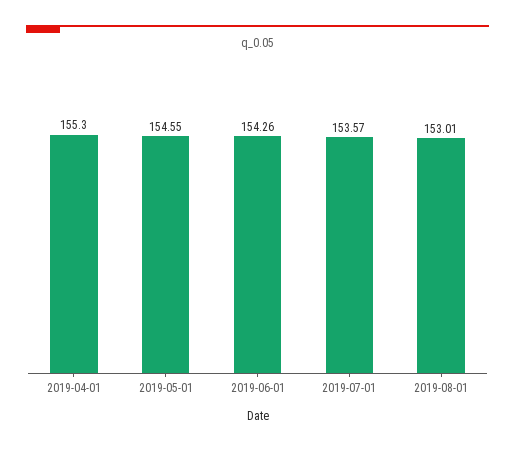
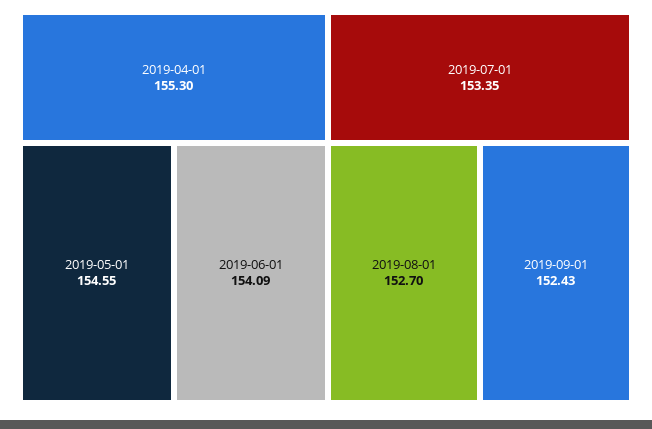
2019-06-01: 154.26 -> 154.09
2019-07-01: 153.57 -> 153.35
2019-08-01: 153.01 -> 152.7
2019-09-01: none -> 152.43

